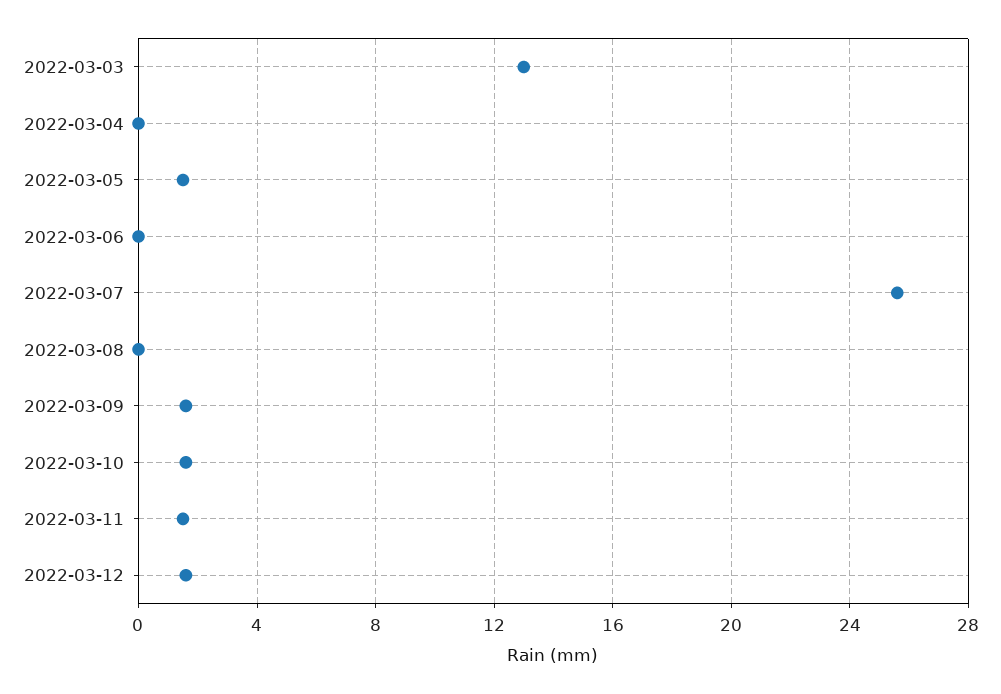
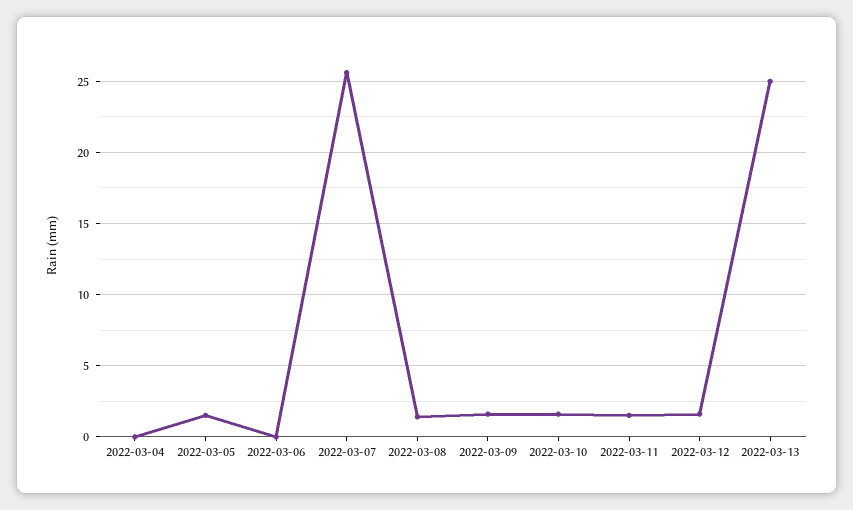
2022-03-03: 13 -> none
2022-03-08: 0 -> 1.5
2022-03-13: none -> 25

